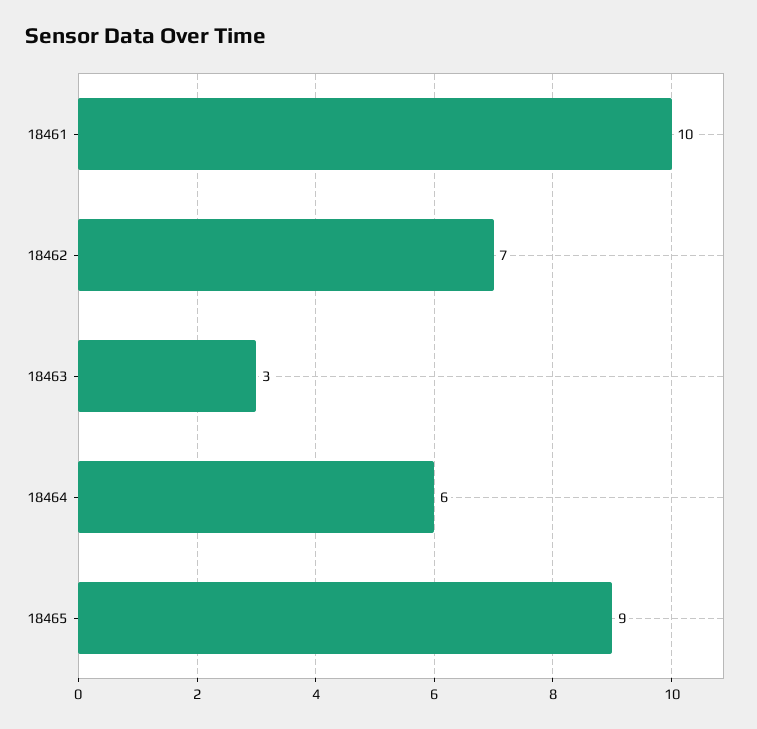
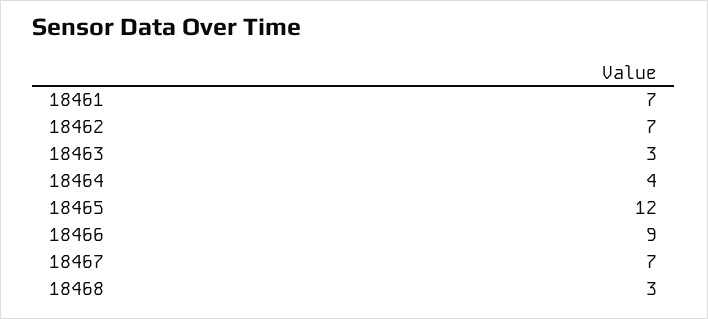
18461: 10 -> 7
18464: 6 -> 4
18465: 9 -> 12
18466: none -> 9
18467: none -> 7
18468: none -> 3

